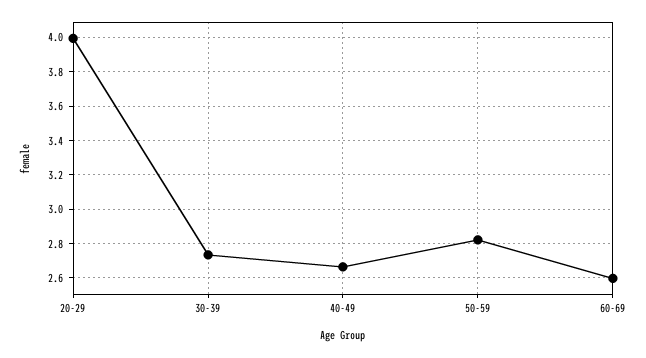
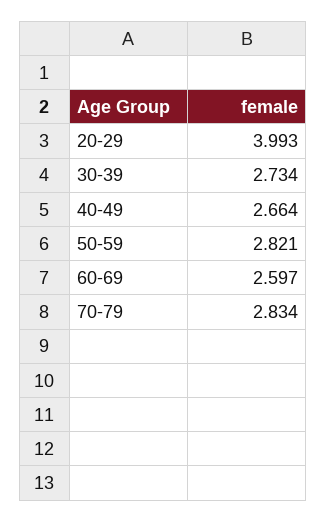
70-79: none -> 2.834

